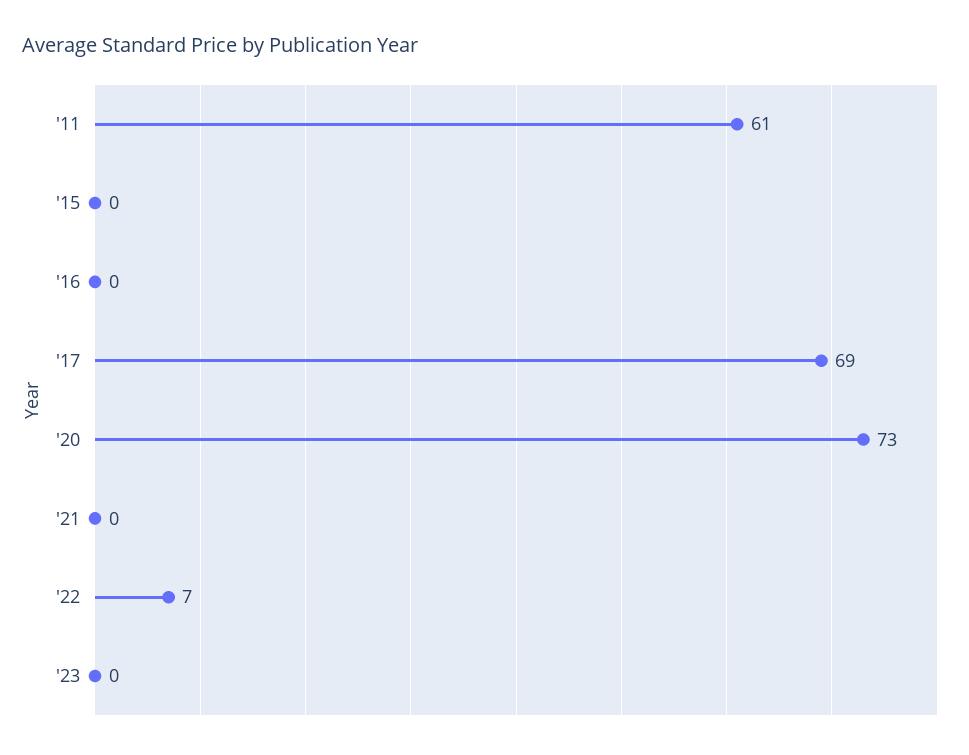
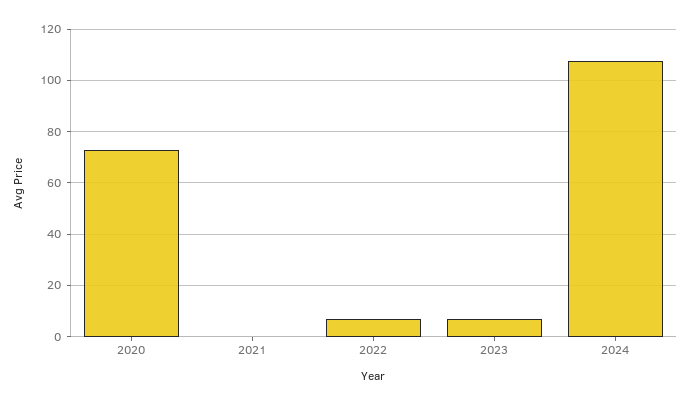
'11: 61 -> none
'15: 0 -> none
'16: 0 -> none
'17: 69 -> none
'23: 0 -> 7.5
2024: none -> 107.5

